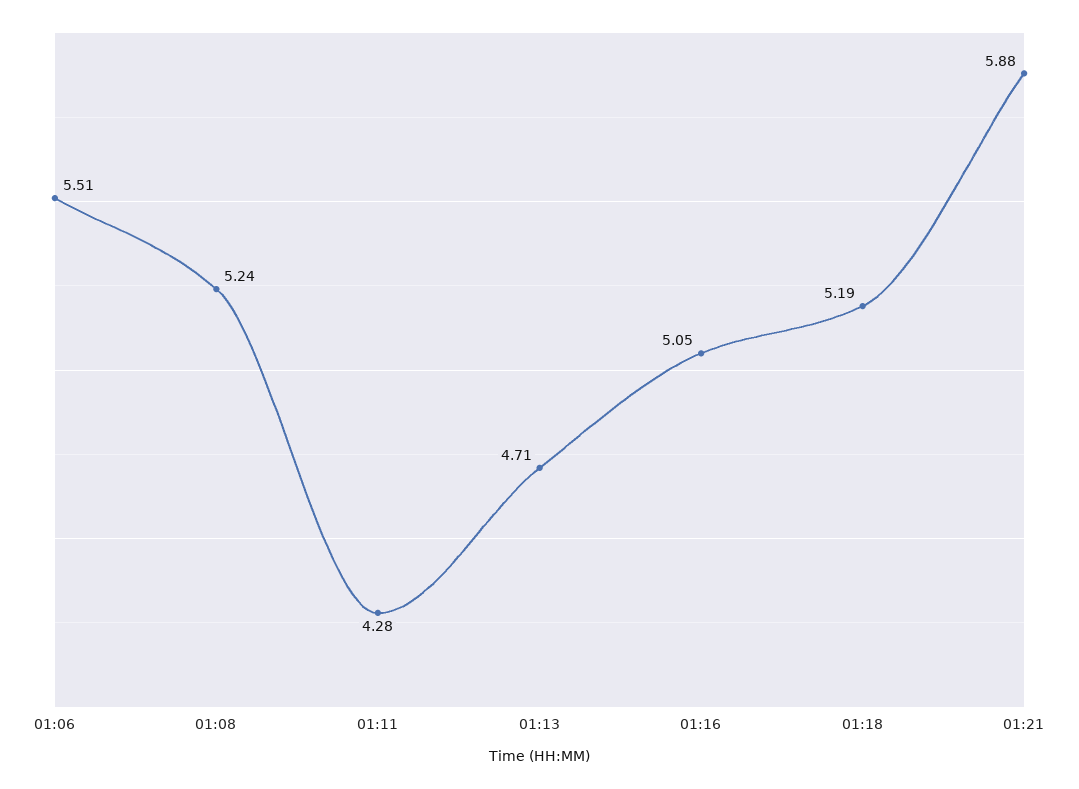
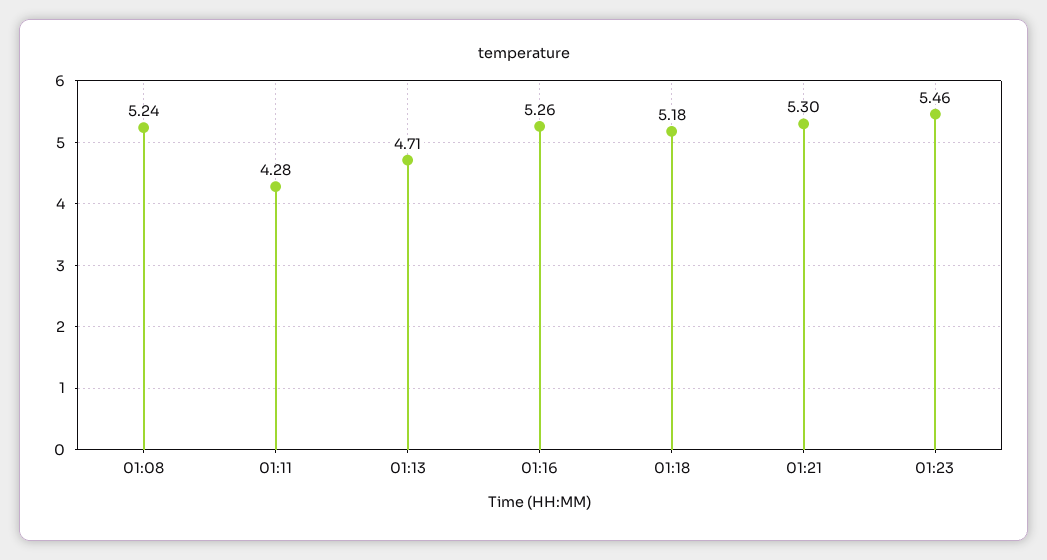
01:06: 5.51 -> none
01:16: 5.05 -> 5.26
01:18: 5.19 -> 5.18
01:21: 5.88 -> 5.3
01:23: none -> 5.46

